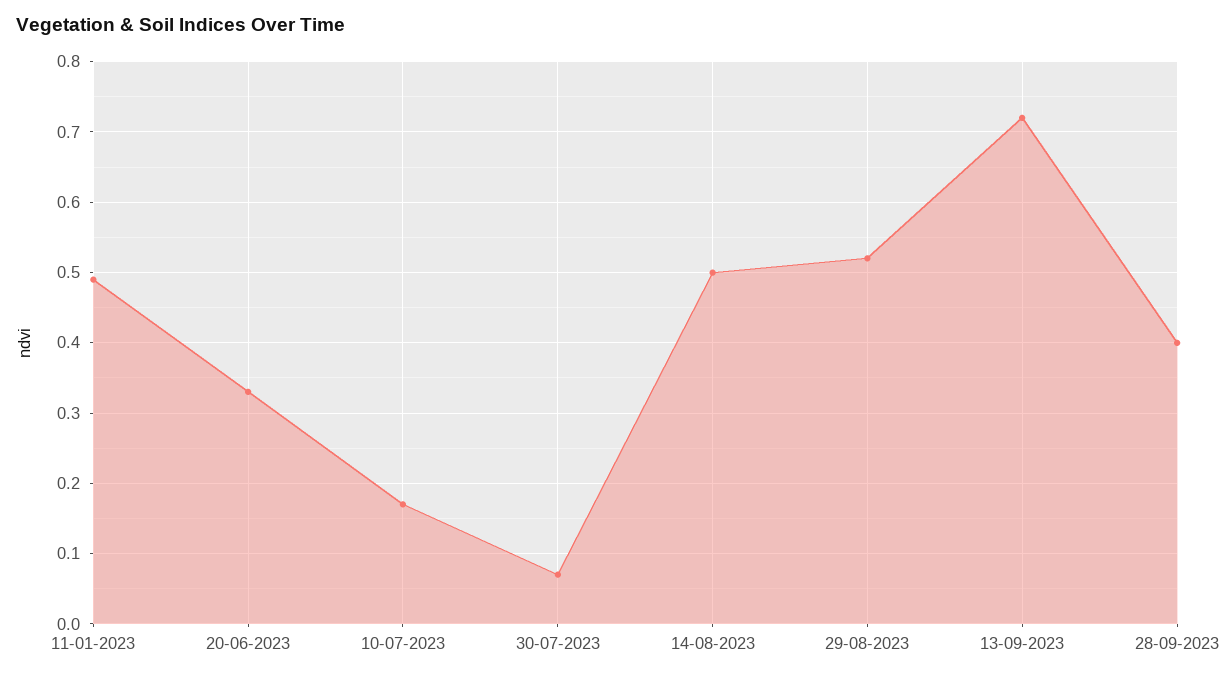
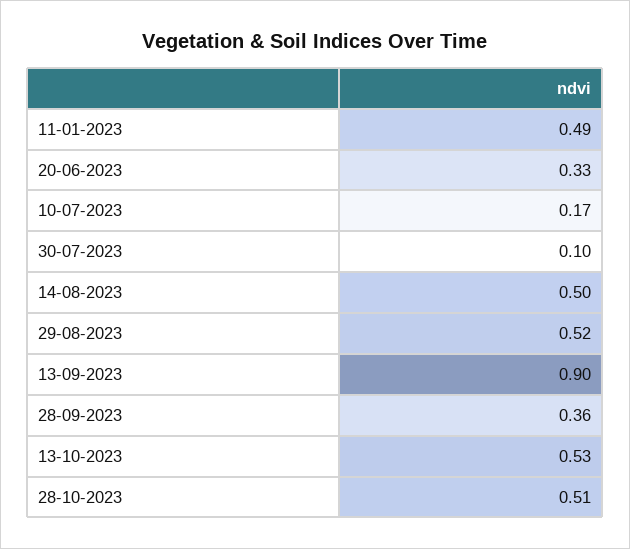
30-07-2023: 0.07 -> 0.1
13-09-2023: 0.72 -> 0.9
28-09-2023: 0.4 -> 0.36
13-10-2023: none -> 0.53
28-10-2023: none -> 0.51

